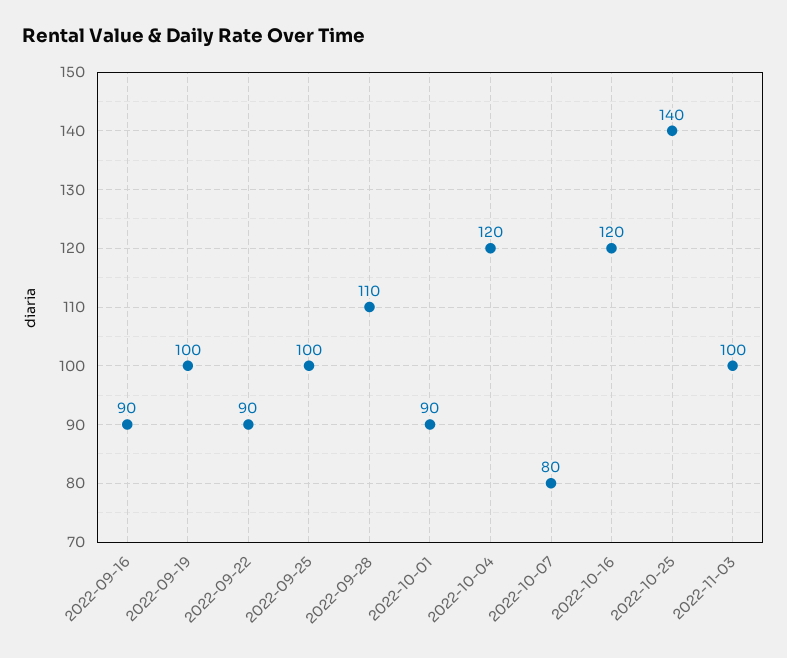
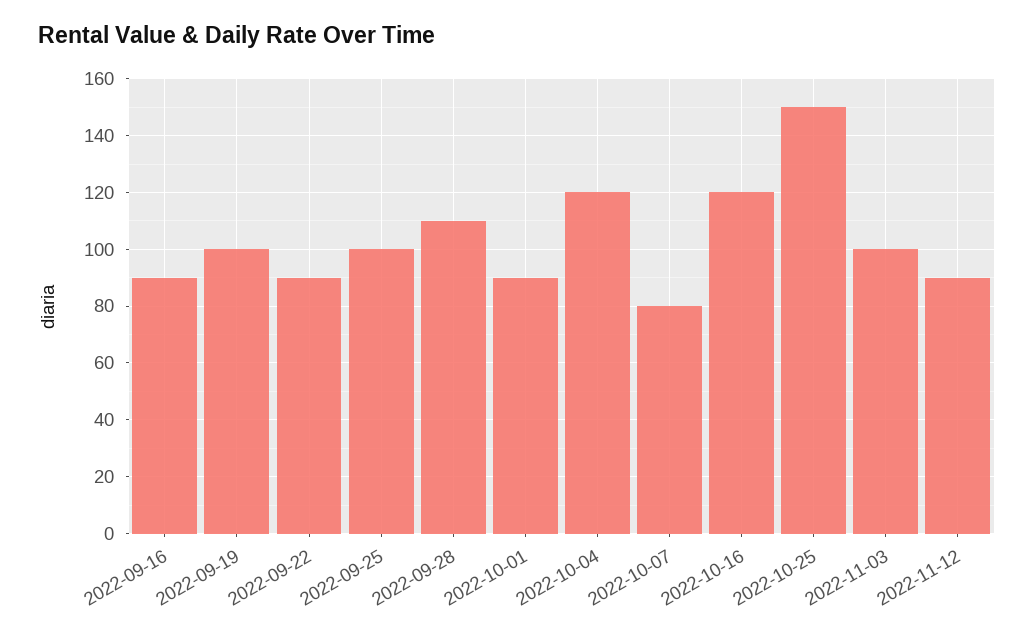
2022-10-25: 140 -> 150
2022-11-12: none -> 90

